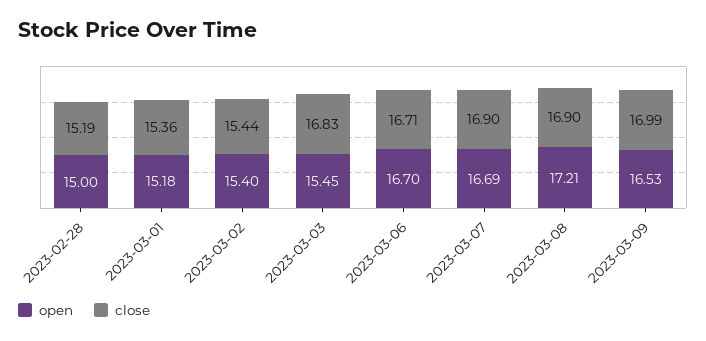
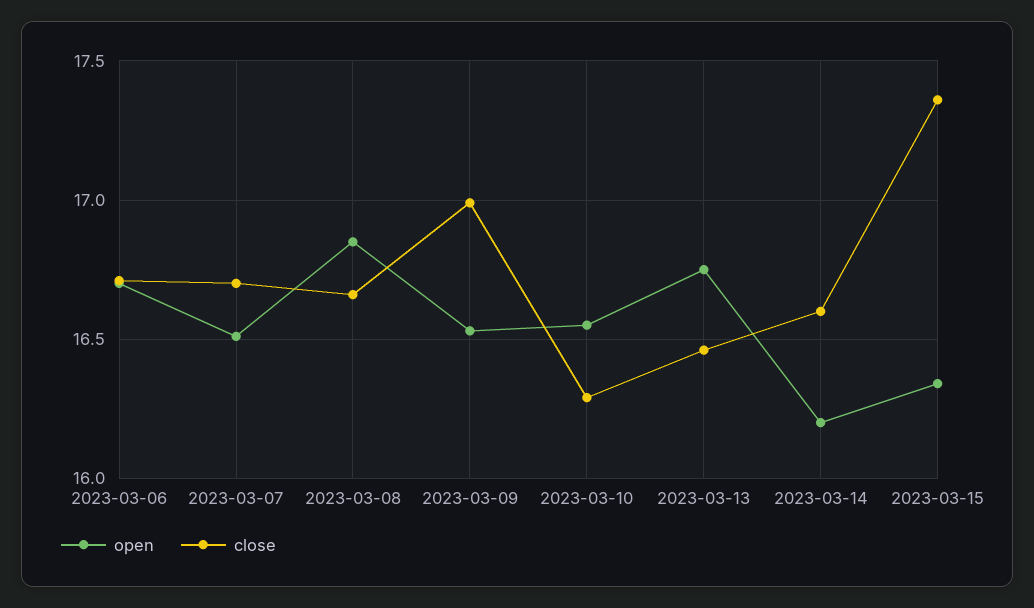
open, 2023-02-28: 15 -> none
close, 2023-02-28: 15.19 -> none
open, 2023-03-01: 15.18 -> none
close, 2023-03-01: 15.36 -> none
open, 2023-03-02: 15.4 -> none
close, 2023-03-02: 15.44 -> none
open, 2023-03-03: 15.45 -> none
close, 2023-03-03: 16.83 -> none
open, 2023-03-07: 16.69 -> 16.5
close, 2023-03-07: 16.9 -> 16.7
open, 2023-03-08: 17.21 -> 16.85
close, 2023-03-08: 16.9 -> 16.65
open, 2023-03-10: none -> 16.55
close, 2023-03-10: none -> 16.3
open, 2023-03-13: none -> 16.75
close, 2023-03-13: none -> 16.45
open, 2023-03-14: none -> 16.2
close, 2023-03-14: none -> 16.6
open, 2023-03-15: none -> 16.35
close, 2023-03-15: none -> 17.35

